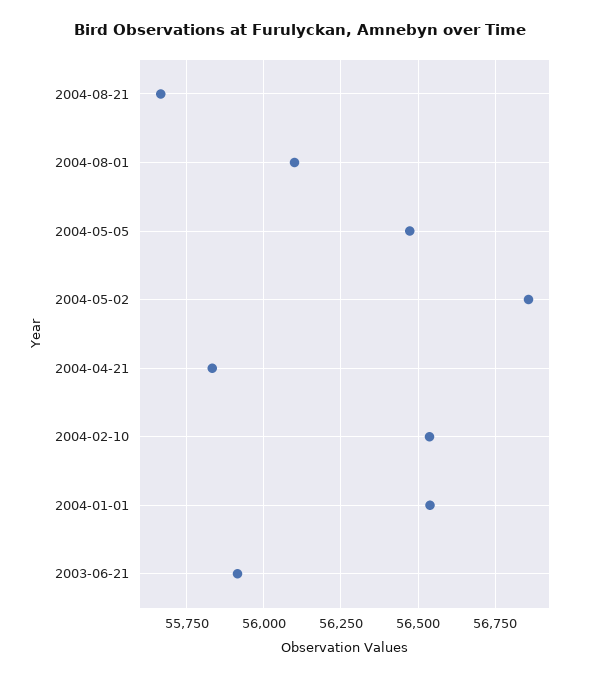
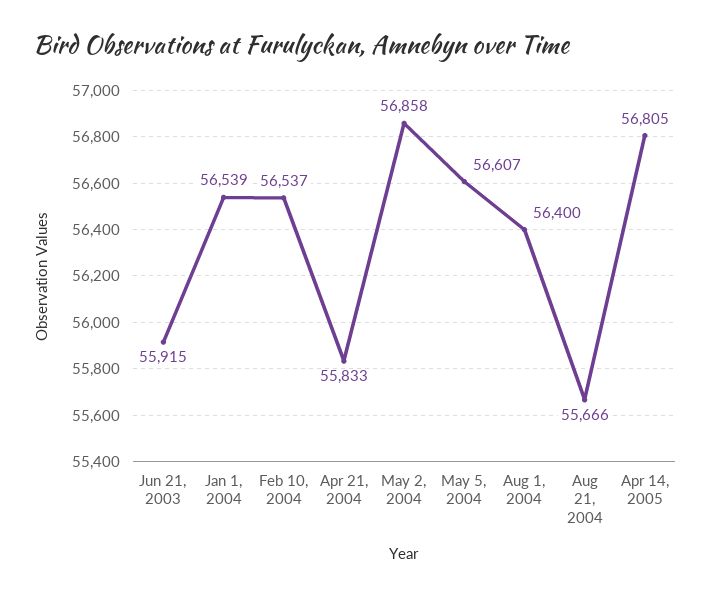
2004-08-01: 56100 -> 56400
2004-05-05: 56475 -> 56607
Apr 14, 2005: none -> 56805

